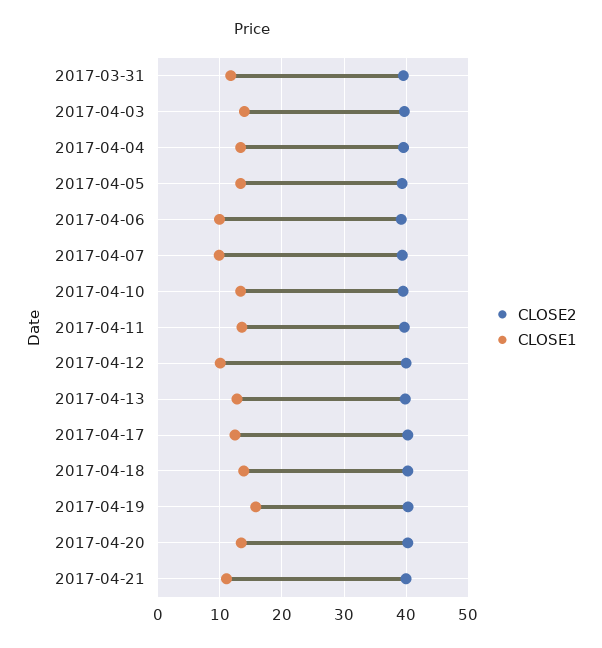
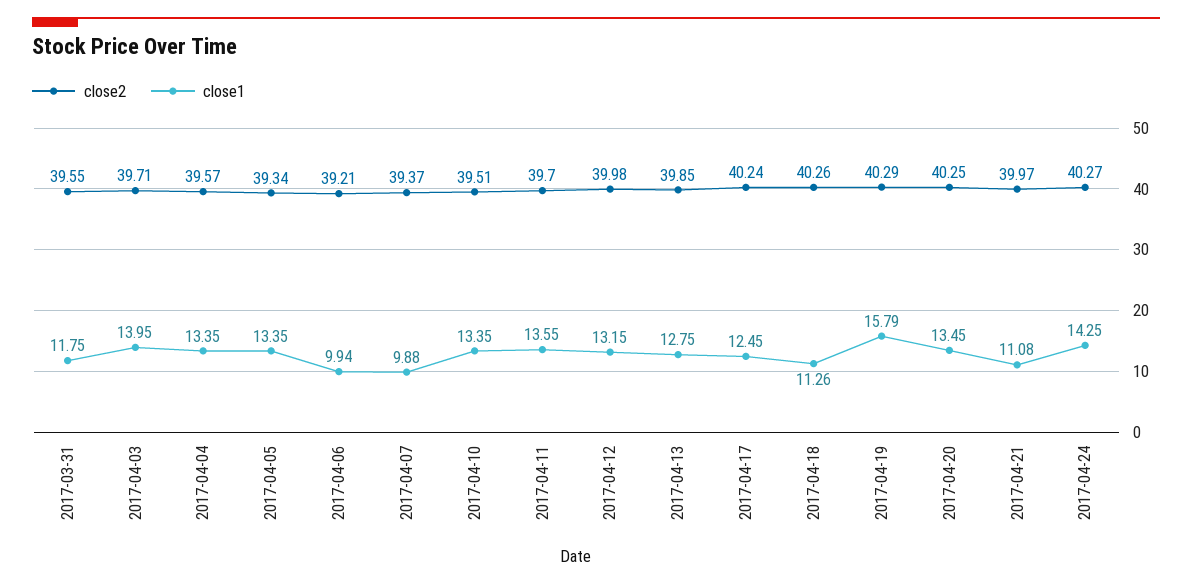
CLOSE1, 2017-04-12: 10 -> 13.15
CLOSE1, 2017-04-18: 14 -> 11.26
CLOSE2, 2017-04-24: none -> 40.27
CLOSE1, 2017-04-24: none -> 14.25

